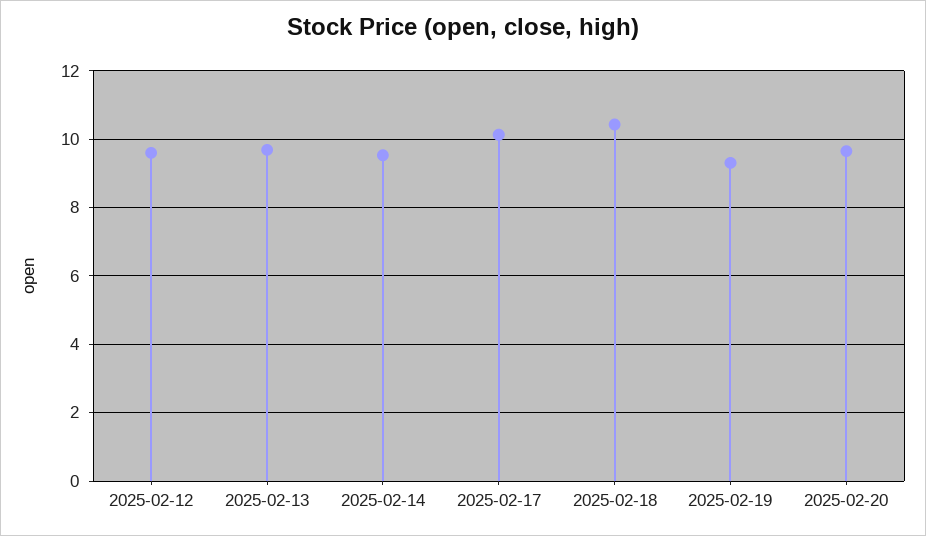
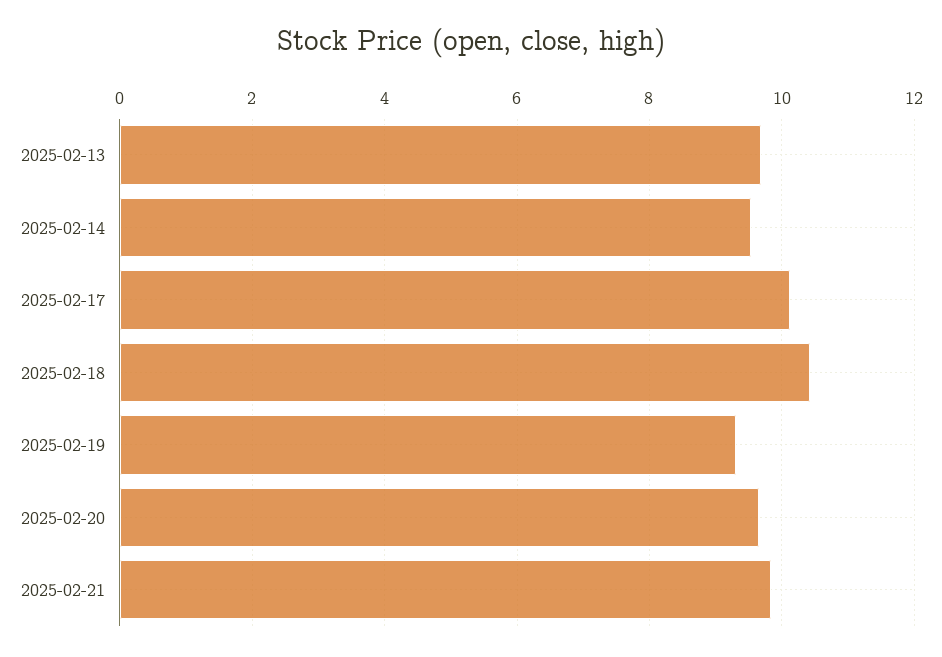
2025-02-12: 9.6 -> none
2025-02-21: none -> 9.8

